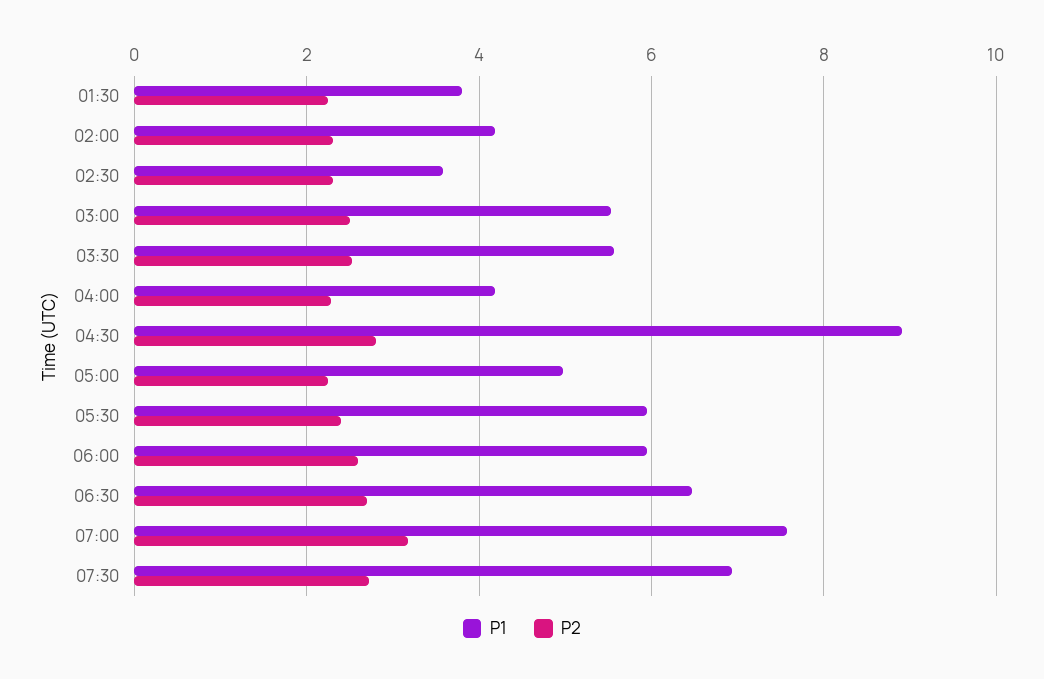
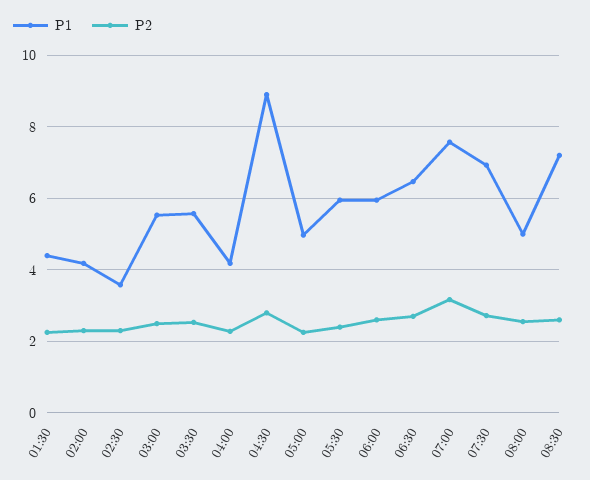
P1, 01:30: 3.8 -> 4.4
P1, 08:00: none -> 5
P2, 08:00: none -> 2.6
P1, 08:30: none -> 7.2
P2, 08:30: none -> 2.6

